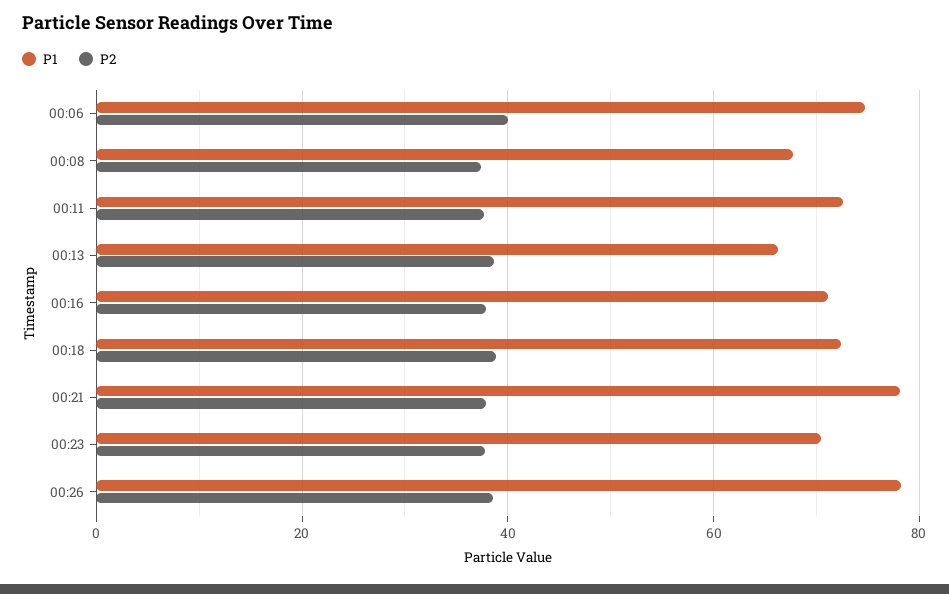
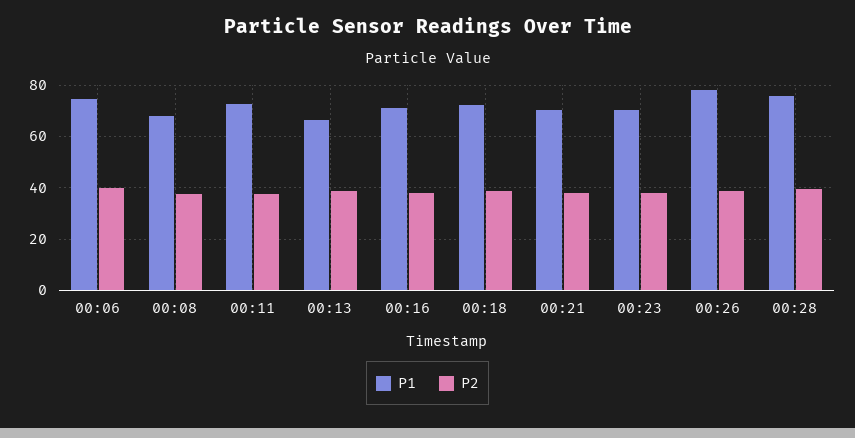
P1, 00:21: 78 -> 70
P1, 00:28: none -> 75
P2, 00:28: none -> 40

